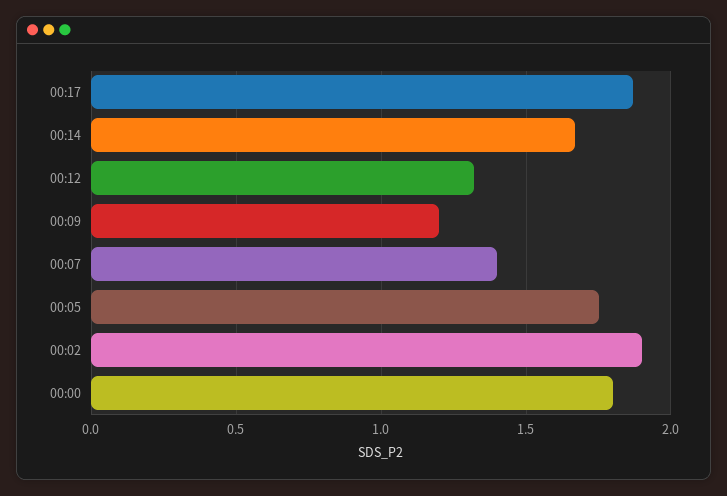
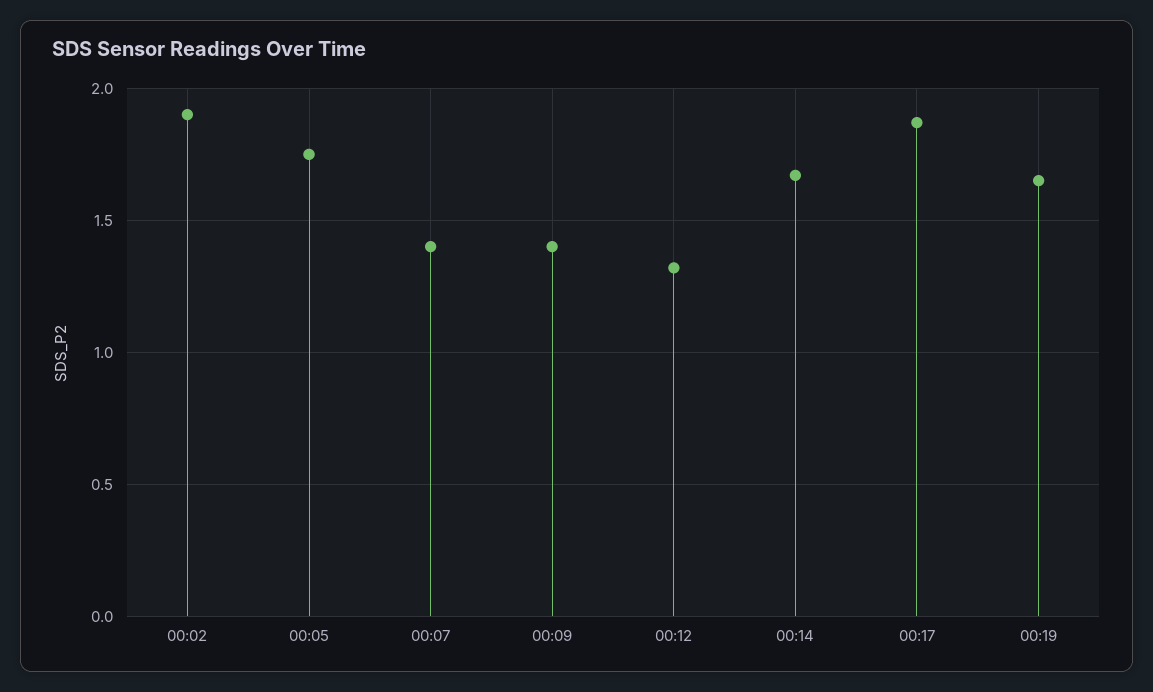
00:09: 1.2 -> 1.4
00:00: 1.8 -> none
00:19: none -> 1.65

